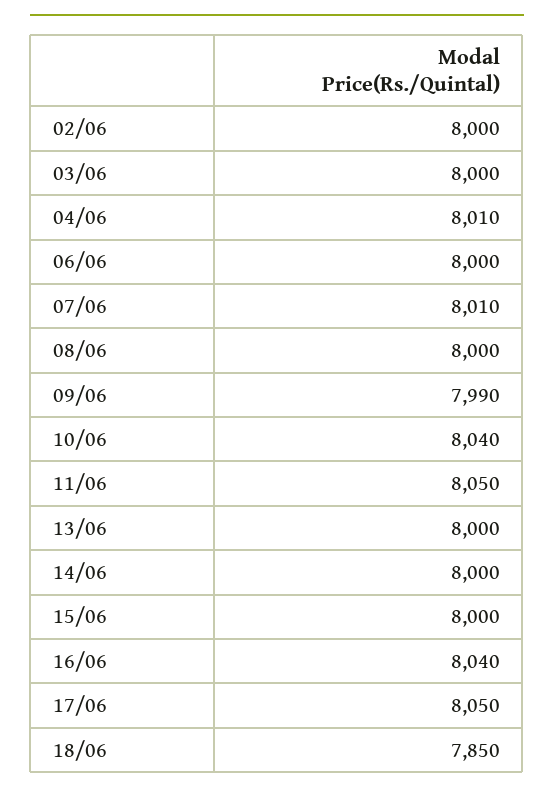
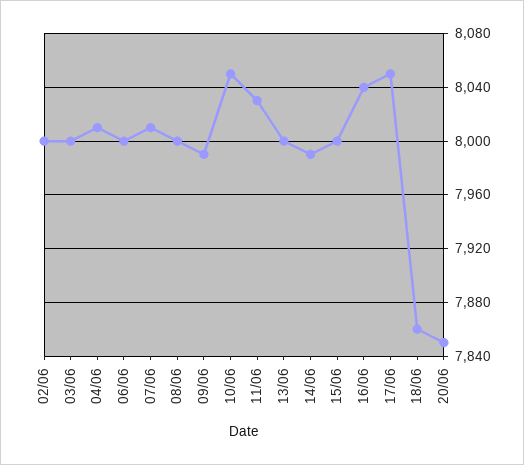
10/06: 8040 -> 8050
11/06: 8050 -> 8030
14/06: 8000 -> 7990
18/06: 7850 -> 7860
20/06: none -> 7850

